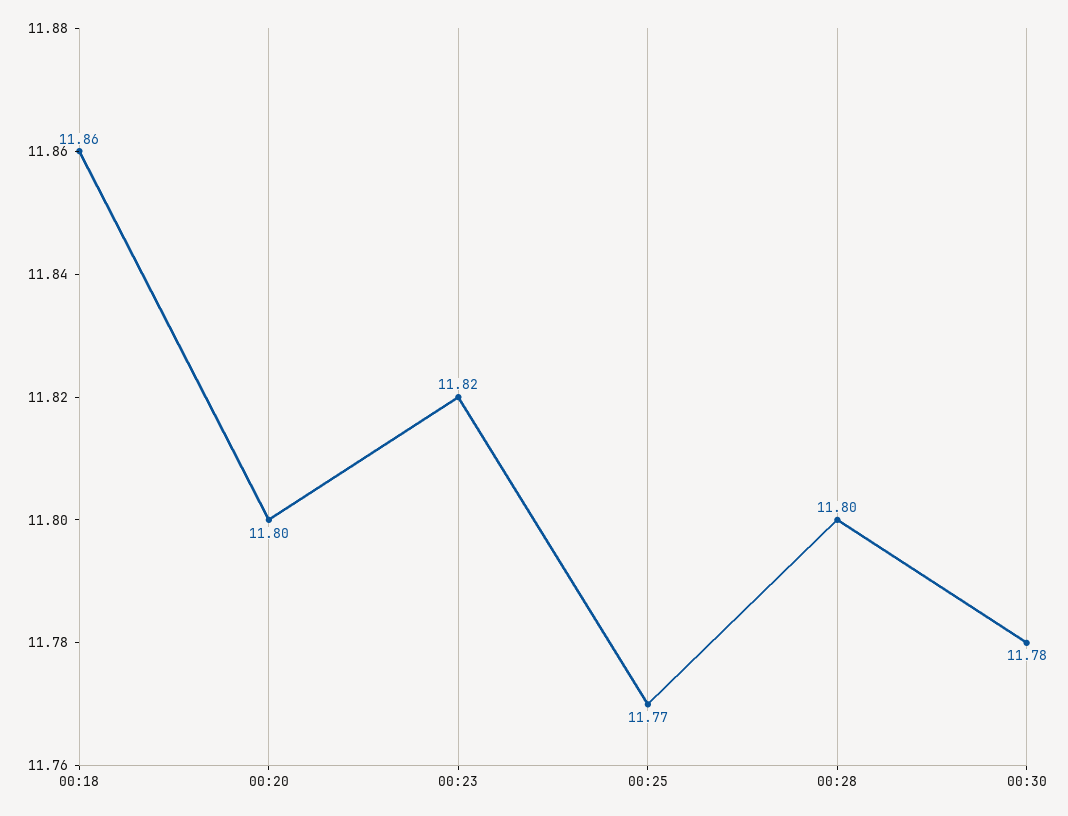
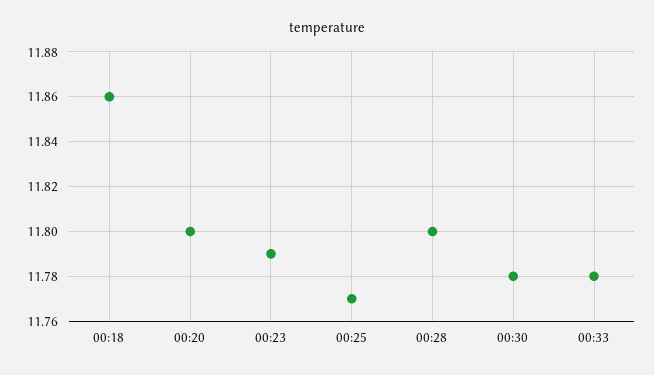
00:23: 11.82 -> 11.79
00:33: none -> 11.78

